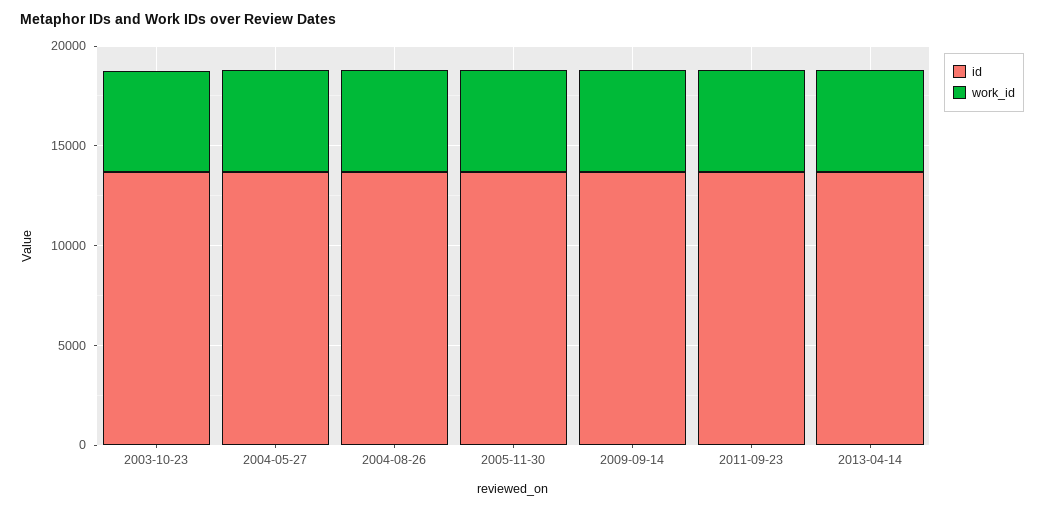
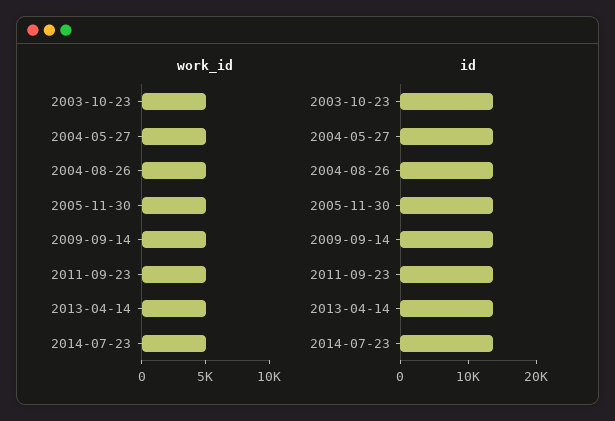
work_id, 2014-07-23: none -> 5000
id, 2014-07-23: none -> 14000

